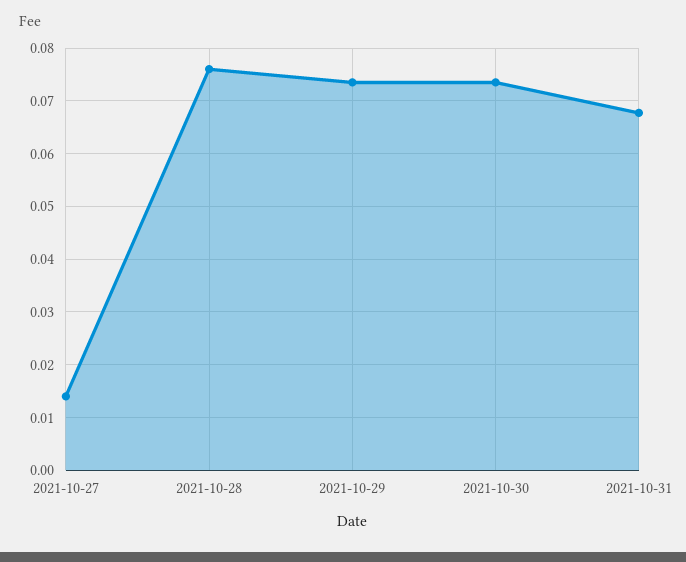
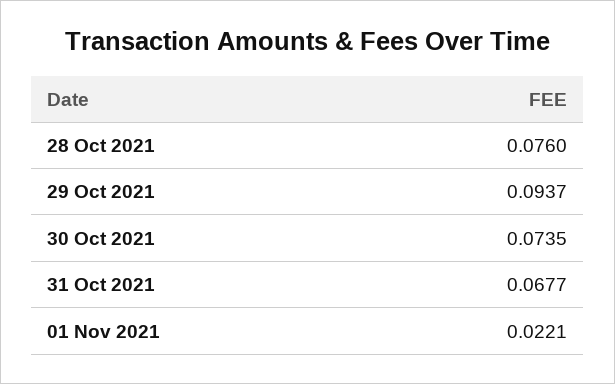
2021-10-27: 0.014 -> none
2021-10-29: 0.074 -> 0.0937
01 Nov 2021: none -> 0.0221

